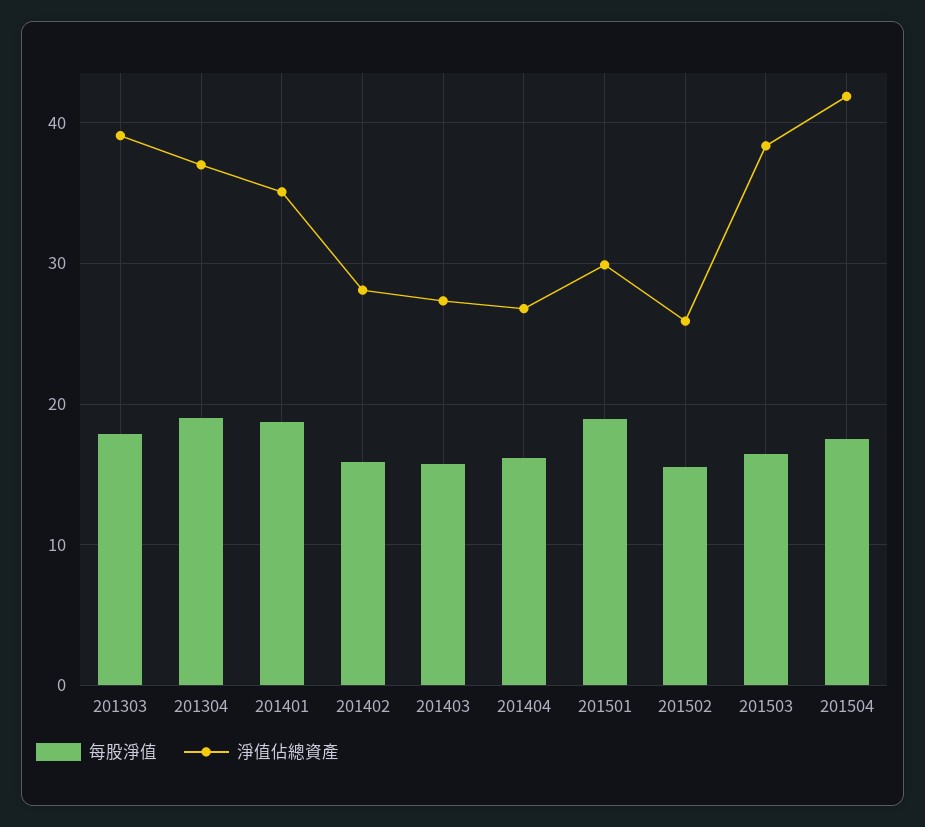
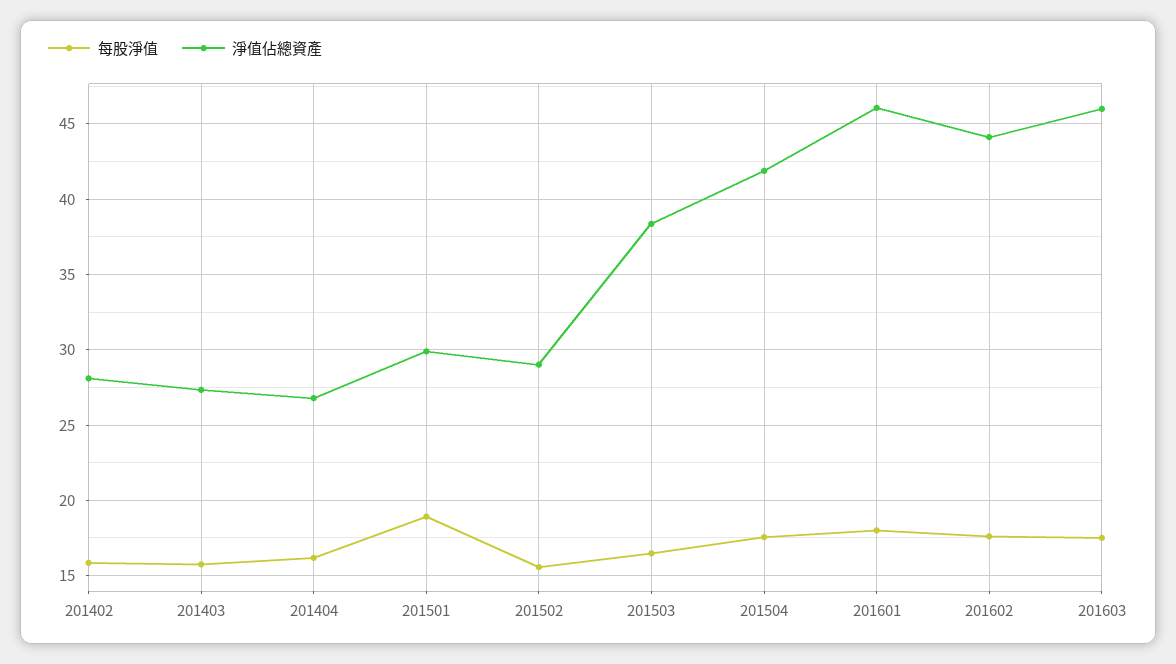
每股淨值, 201303: 18 -> none
淨值佔總資產, 201303: 39 -> none
每股淨值, 201304: 19 -> none
淨值佔總資產, 201304: 37 -> none
每股淨值, 201401: 19 -> none
淨值佔總資產, 201401: 35 -> none
淨值佔總資產, 201502: 26 -> 29
每股淨值, 201601: none -> 18
淨值佔總資產, 201601: none -> 46
每股淨值, 201602: none -> 17.5
淨值佔總資產, 201602: none -> 44
每股淨值, 201603: none -> 17.5
淨值佔總資產, 201603: none -> 46

